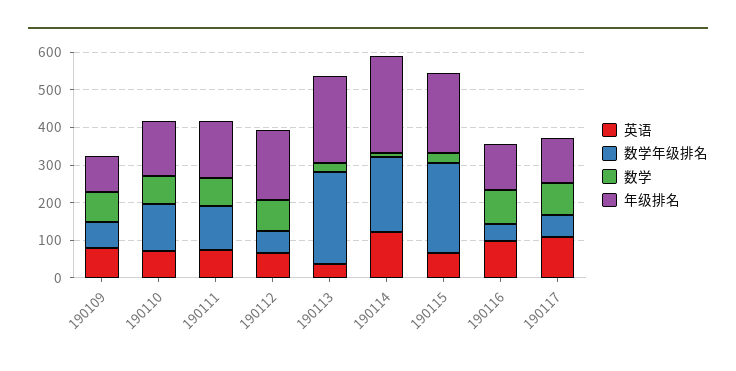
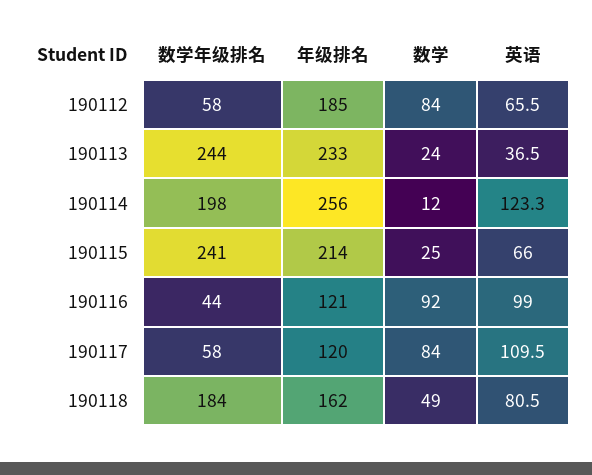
英语, 190109: 75 -> none
数学年级排名, 190109: 75 -> none
数学, 190109: 75 -> none
年级排名, 190109: 100 -> none
英语, 190110: 75 -> none
数学年级排名, 190110: 125 -> none
数学, 190110: 75 -> none
年级排名, 190110: 150 -> none
英语, 190111: 75 -> none
数学年级排名, 190111: 125 -> none
数学, 190111: 75 -> none
年级排名, 190111: 150 -> none
数学年级排名, 190118: none -> 184
年级排名, 190118: none -> 162
数学, 190118: none -> 49
英语, 190118: none -> 80.5

